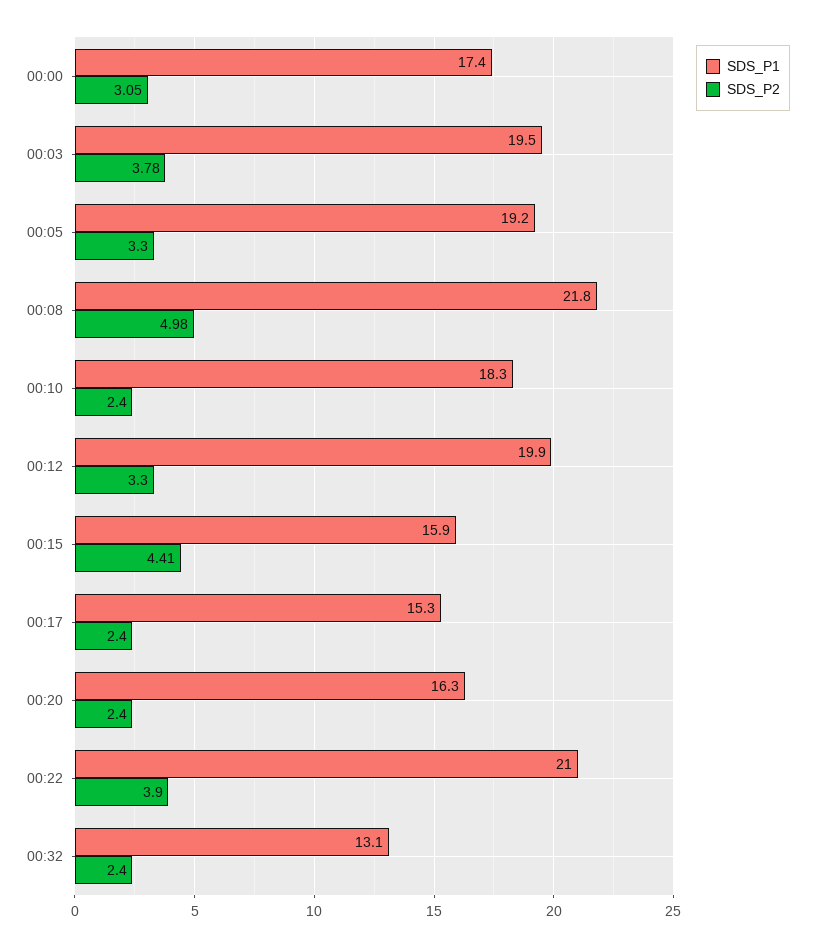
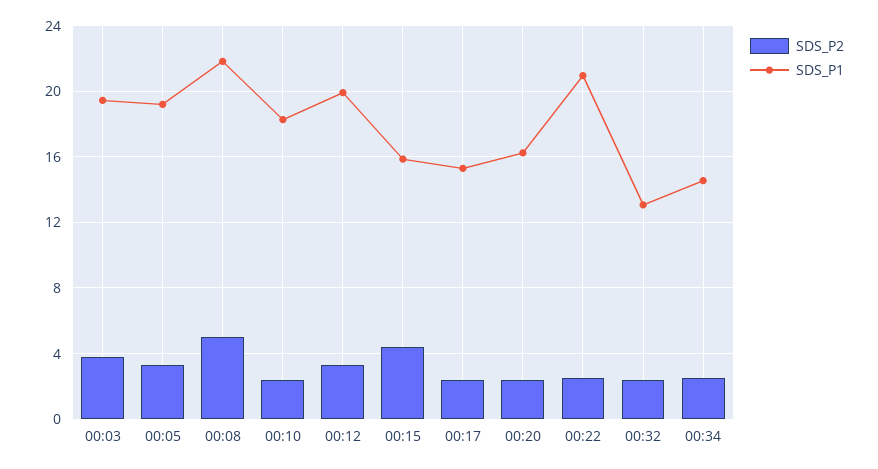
SDS_P1, 00:00: 17.4 -> none
SDS_P2, 00:00: 3.05 -> none
SDS_P2, 00:22: 3.9 -> 2.5
SDS_P2, 00:34: none -> 2.5
SDS_P1, 00:34: none -> 14.5

